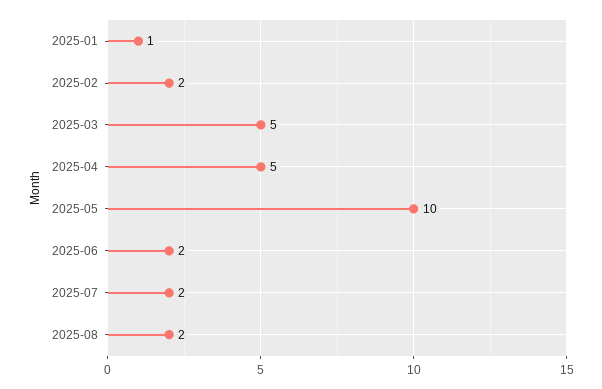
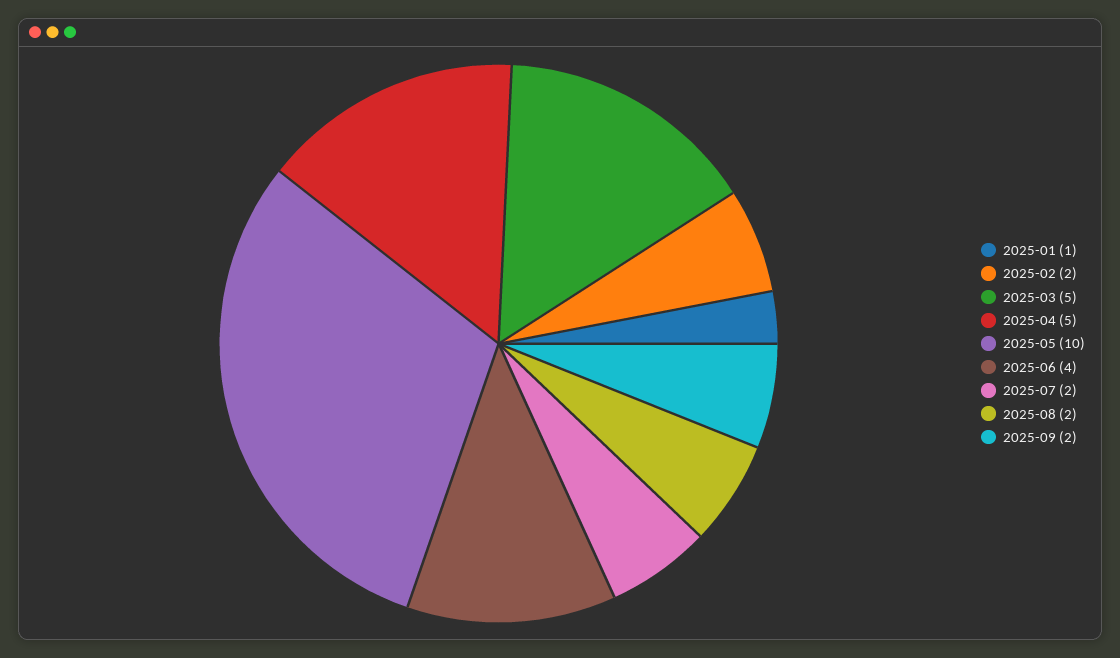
2025-06: 2 -> 4
2025-09: none -> 2

